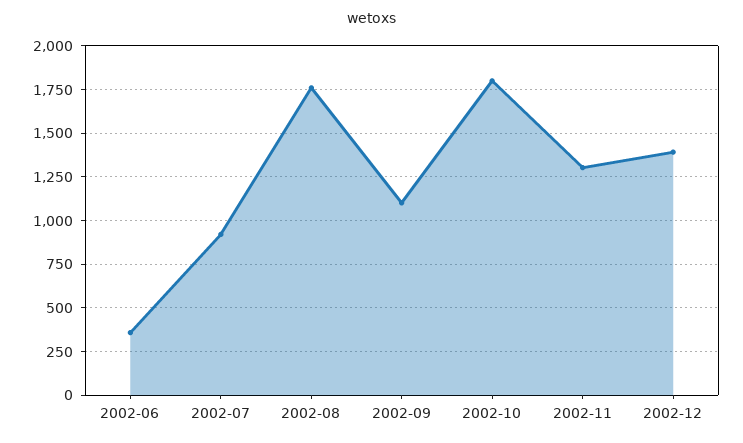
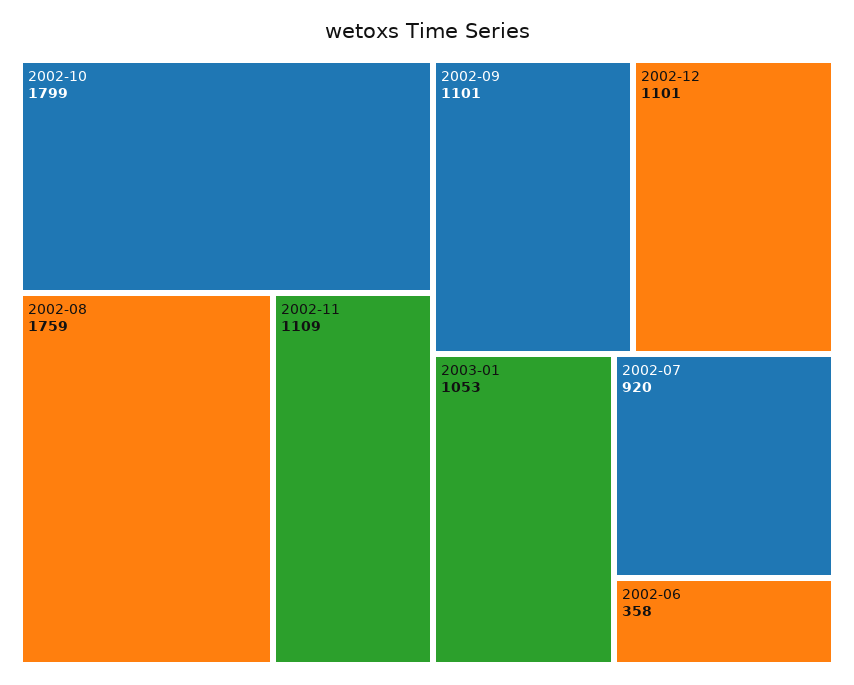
2002-11: 1300 -> 1109
2002-12: 1400 -> 1101
2003-01: none -> 1053

